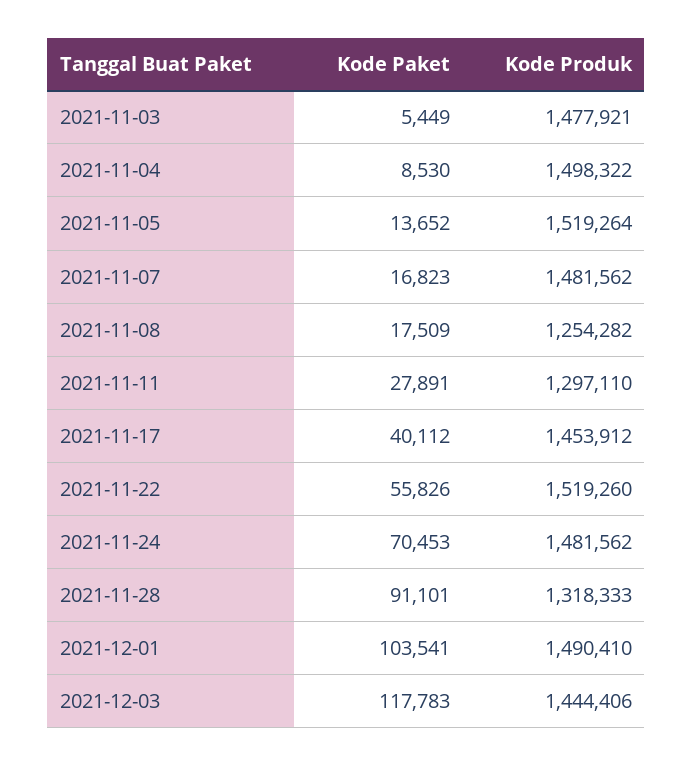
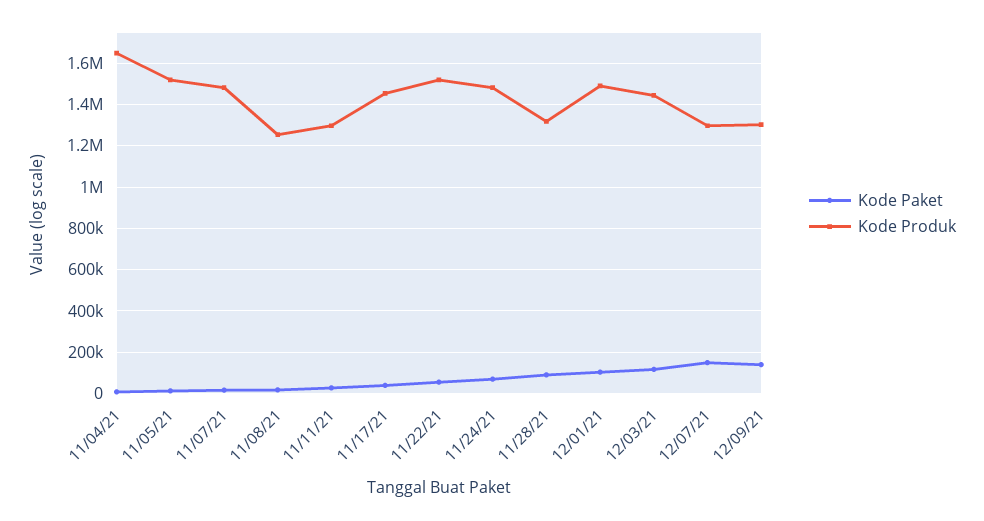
Kode Paket, 2021-11-03: 5449 -> none
Kode Produk, 2021-11-03: 1477921 -> none
Kode Produk, 2021-11-04: 1498322 -> 1650000
Kode Paket, 12/07/21: none -> 150000
Kode Produk, 12/07/21: none -> 1300000
Kode Paket, 12/09/21: none -> 150000
Kode Produk, 12/09/21: none -> 1300000

